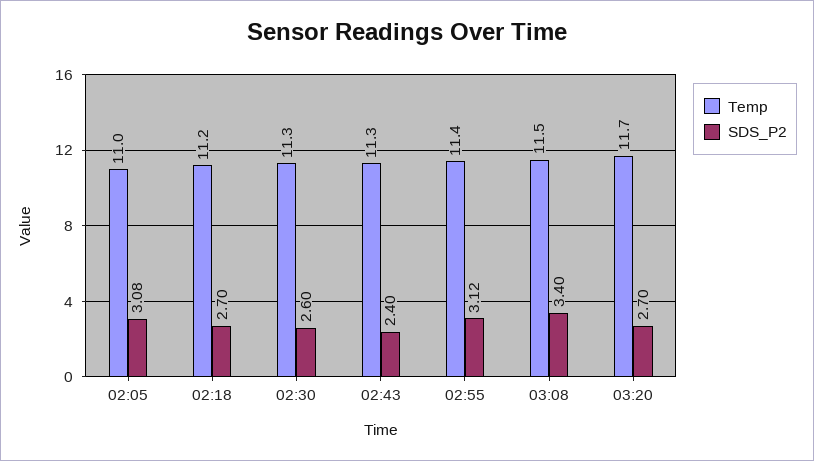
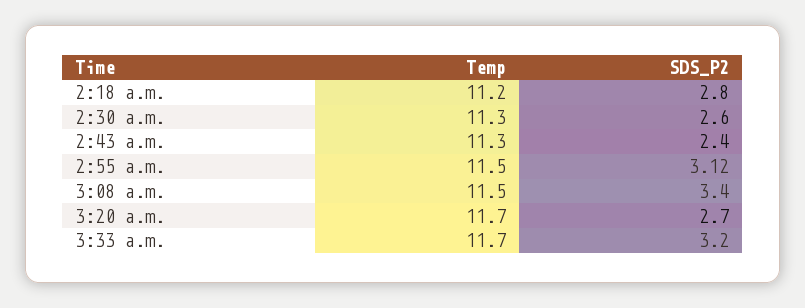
Temp, 02:05: 11 -> none
SDS_P2, 02:05: 3.08 -> none
SDS_P2, 02:18: 2.7 -> 2.8
Temp, 02:55: 11.4 -> 11.5
Temp, 3:33 a.m.: none -> 11.7
SDS_P2, 3:33 a.m.: none -> 3.2

